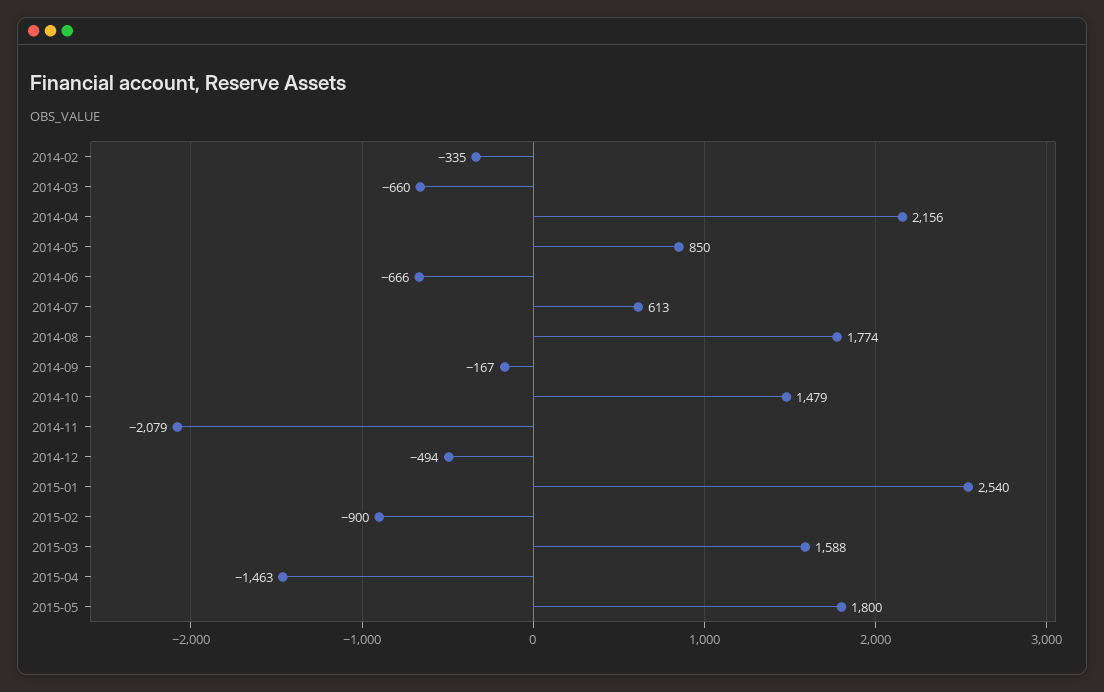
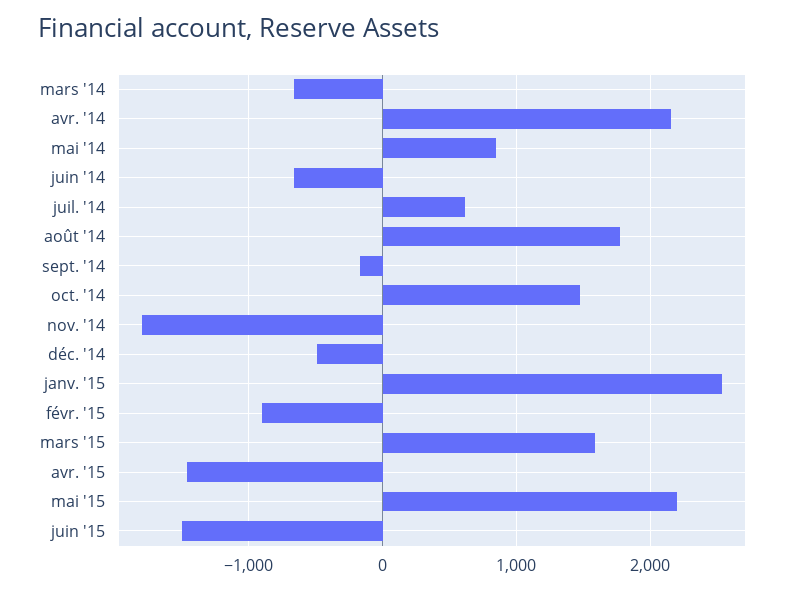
2014-02: -335 -> none
2014-11: -2079 -> -1800
2015-05: 1800 -> 2200
juin '15: none -> -1500

